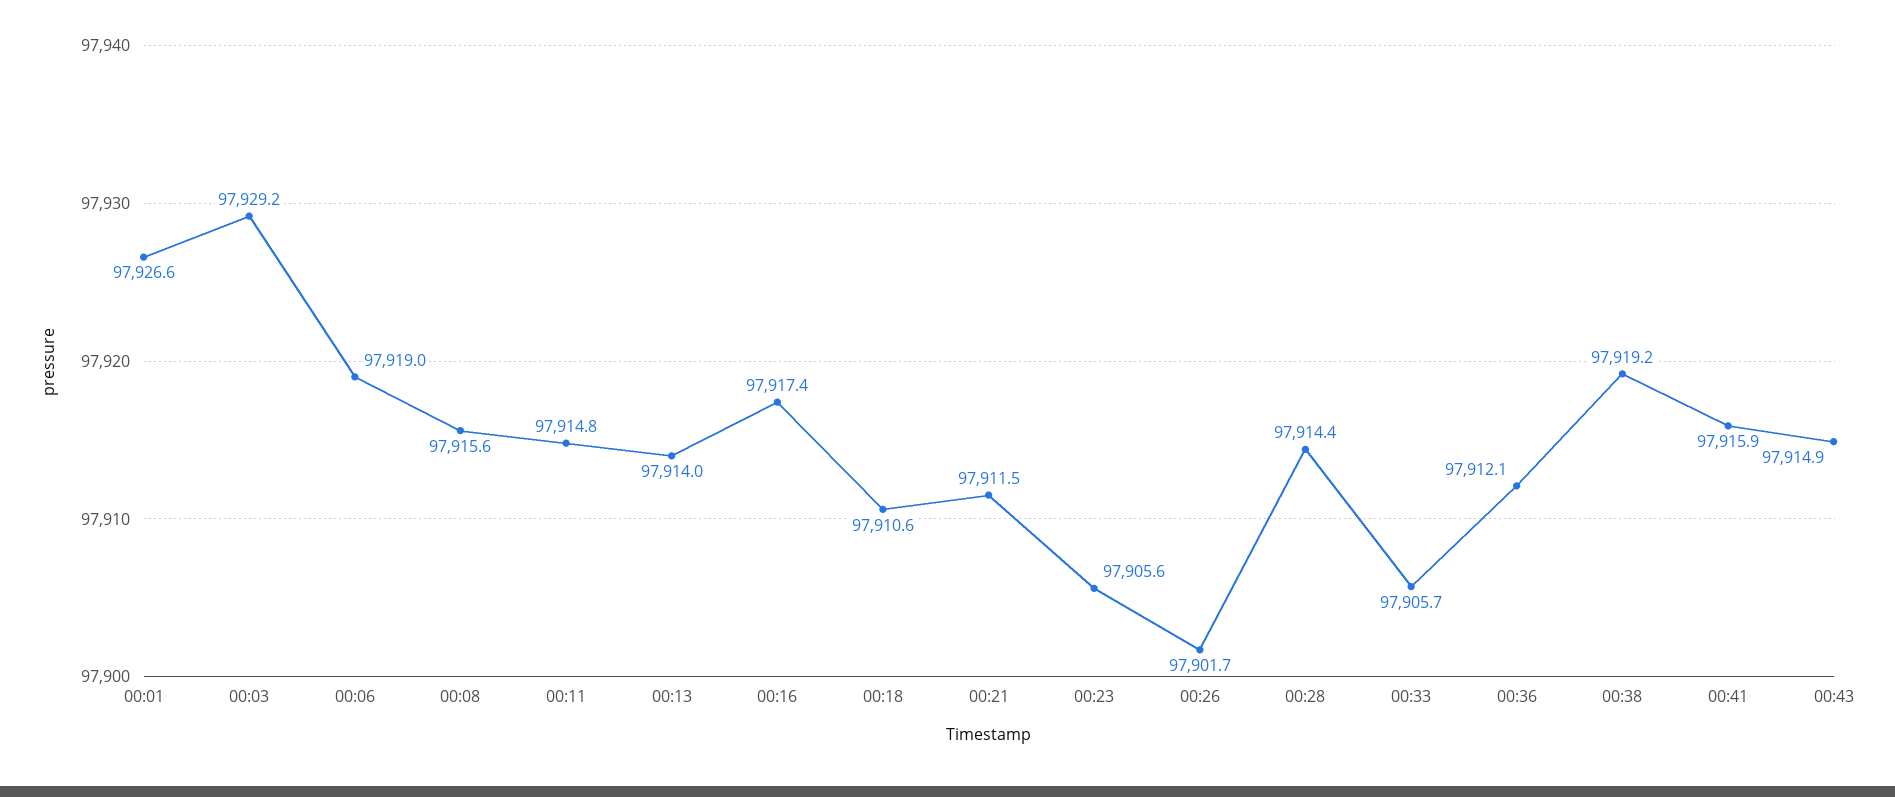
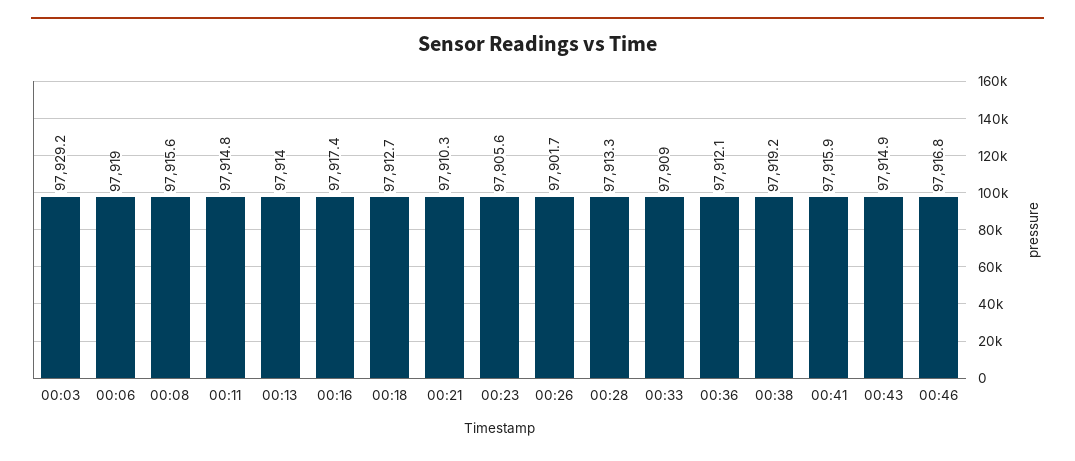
00:01: 97926.6 -> none
00:18: 97910.6 -> 97912.7
00:21: 97911.5 -> 97910.3
00:28: 97914.4 -> 97913.3
00:33: 97905.7 -> 97909
00:46: none -> 97916.8

